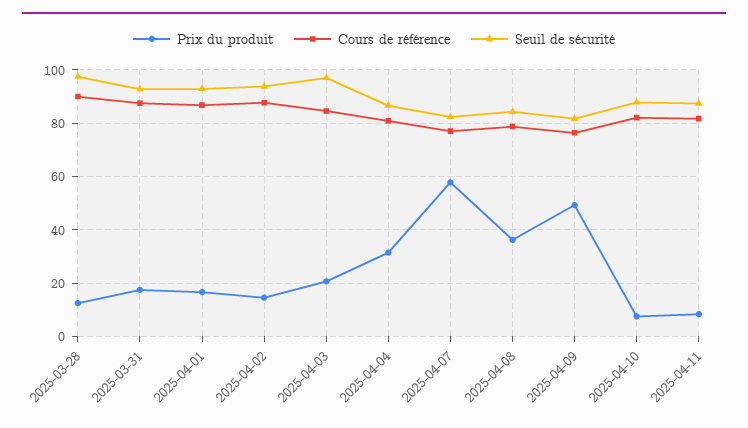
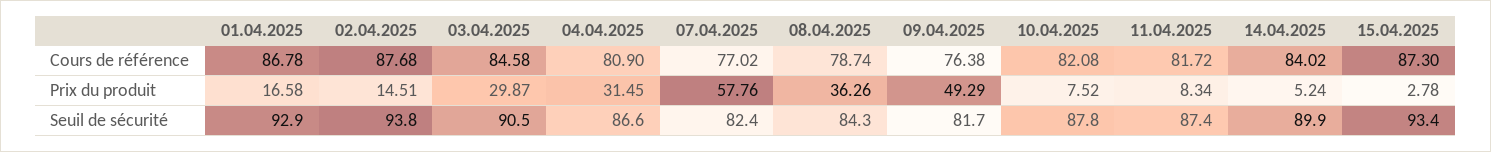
Prix du produit, 2025-03-28: 12.5 -> none
Cours de référence, 2025-03-28: 90 -> none
Seuil de sécurité, 2025-03-28: 97.5 -> none
Prix du produit, 2025-03-31: 17.5 -> none
Cours de référence, 2025-03-31: 87.5 -> none
Seuil de sécurité, 2025-03-31: 92.5 -> none
Prix du produit, 2025-04-03: 20 -> 29.87
Seuil de sécurité, 2025-04-03: 97.5 -> 90.5
Cours de référence, 14.04.2025: none -> 84.02
Cours de référence, 15.04.2025: none -> 87.3
Prix du produit, 14.04.2025: none -> 5.24
Prix du produit, 15.04.2025: none -> 2.78
Seuil de sécurité, 14.04.2025: none -> 89.9
Seuil de sécurité, 15.04.2025: none -> 93.4

